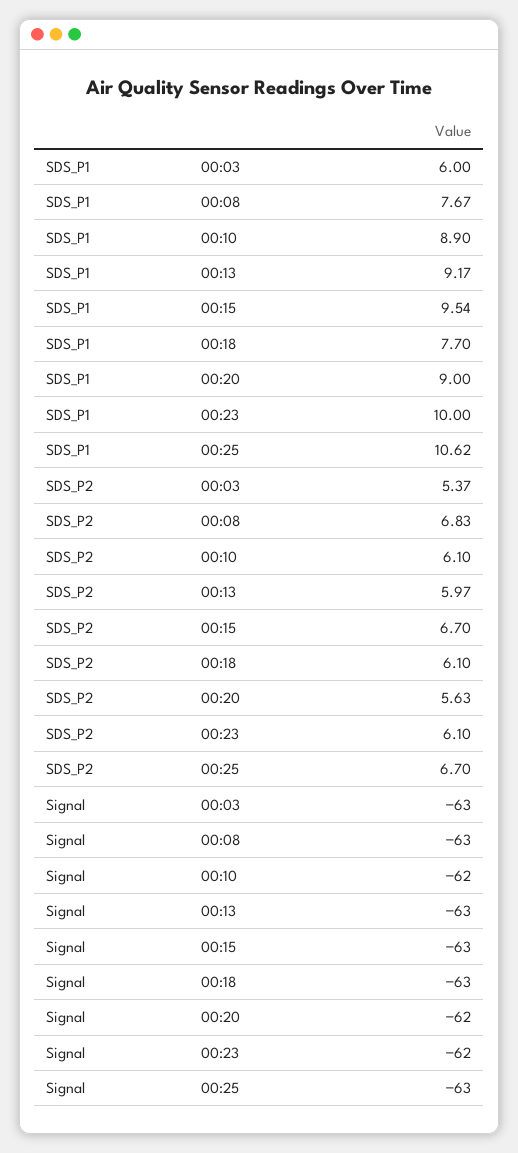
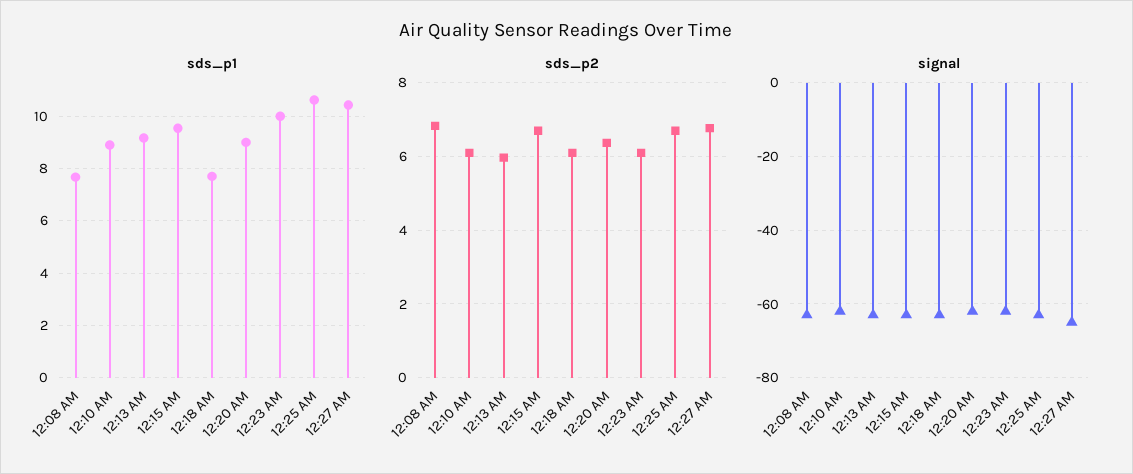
SDS_P1, 00:03: 6 -> none
SDS_P2, 00:03: 5.37 -> none
SDS_P2, 00:20: 5.63 -> 6.4
Signal, 00:03: -63 -> none
SDS_P1, 12:27 AM: none -> 10.5
SDS_P2, 12:27 AM: none -> 6.8
Signal, 12:27 AM: none -> -65

